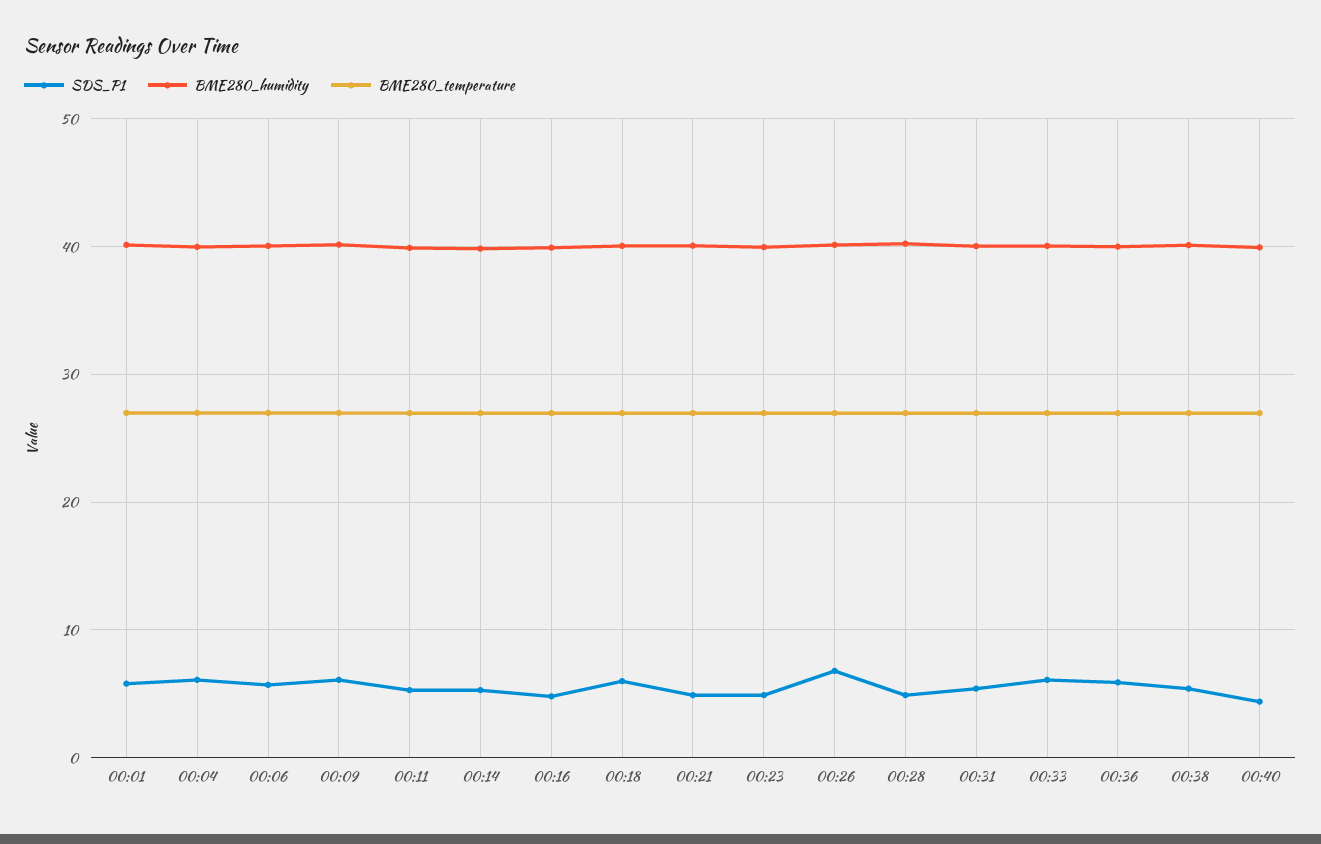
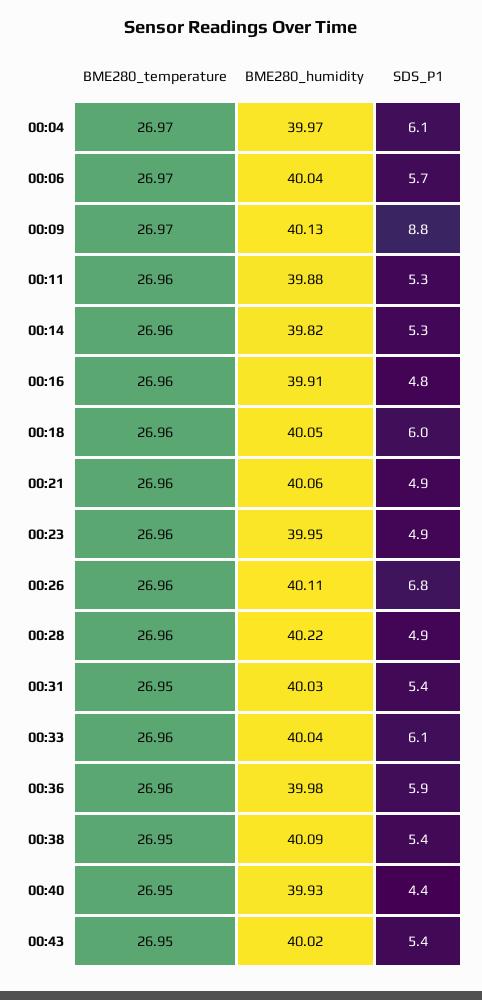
SDS_P1, 00:01: 6 -> none
BME280_humidity, 00:01: 40 -> none
BME280_temperature, 00:01: 27 -> none
SDS_P1, 00:09: 6 -> 8.8
BME280_temperature, 00:43: none -> 26.95
BME280_humidity, 00:43: none -> 40.02
SDS_P1, 00:43: none -> 5.4

